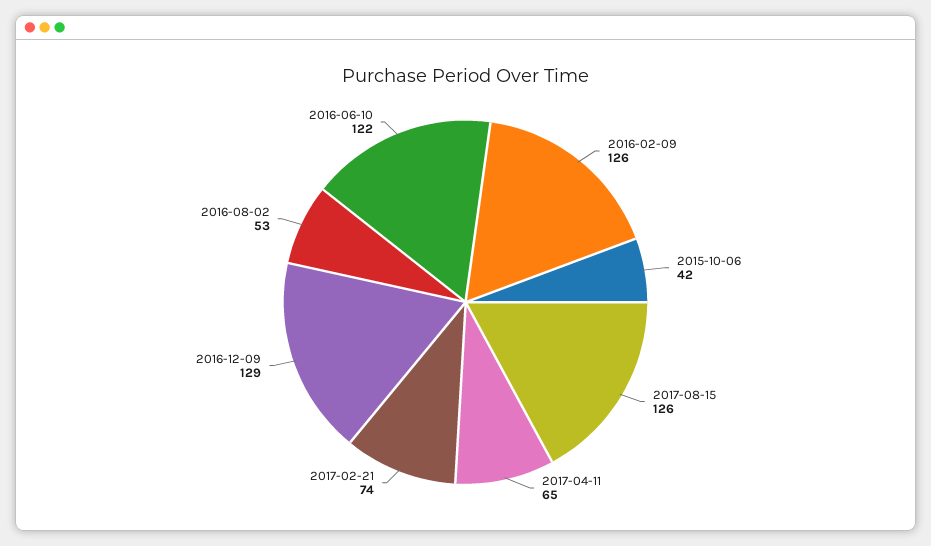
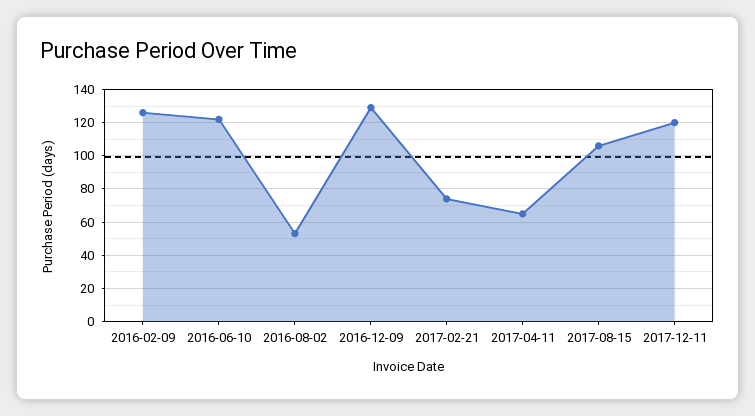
2015-10-06: 42 -> none
2017-08-15: 126 -> 105
2017-12-11: none -> 120

